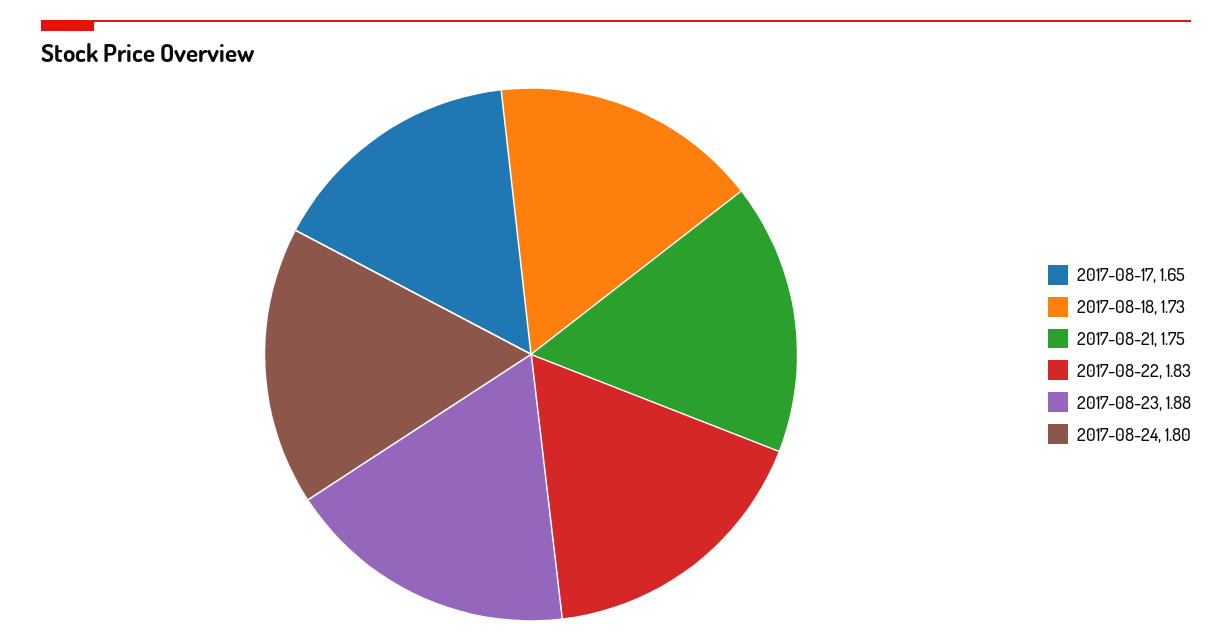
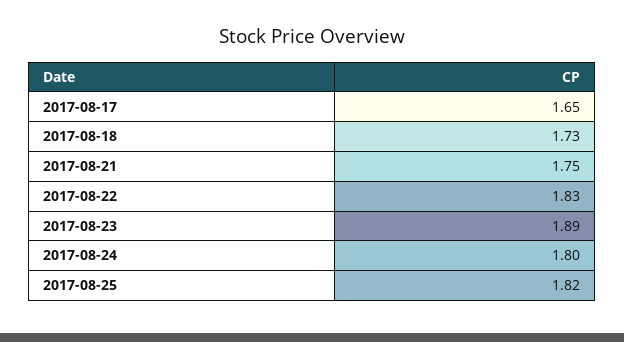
2017-08-23: 1.88 -> 1.89
2017-08-25: none -> 1.82

